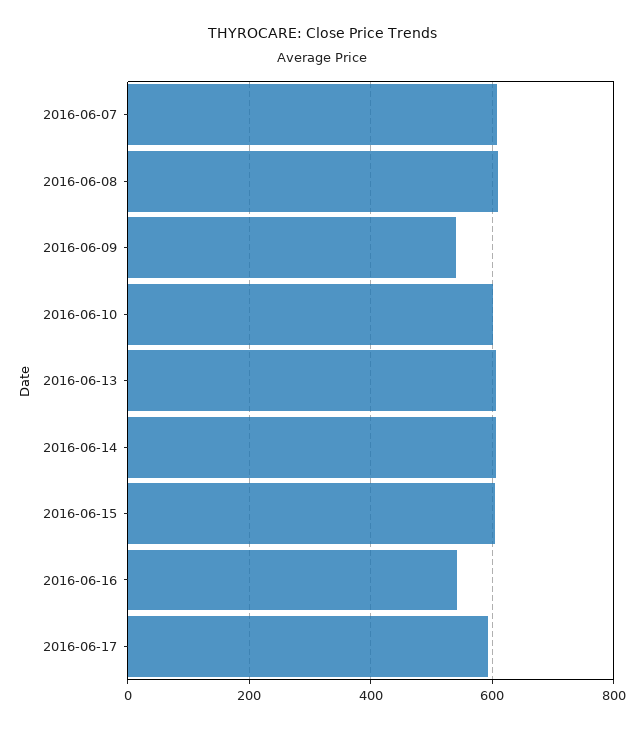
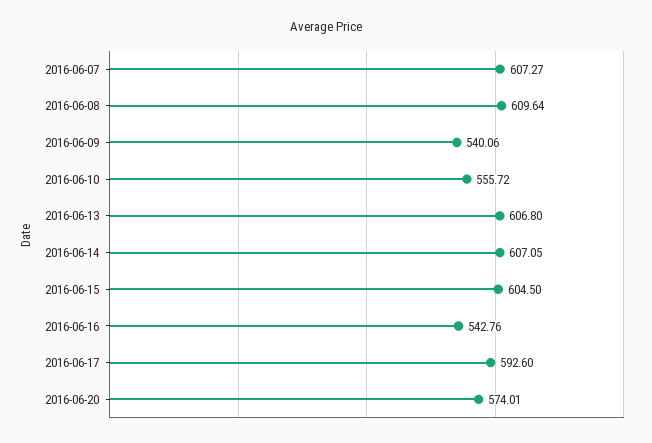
2016-06-10: 600 -> 555.72
2016-06-20: none -> 574.01

